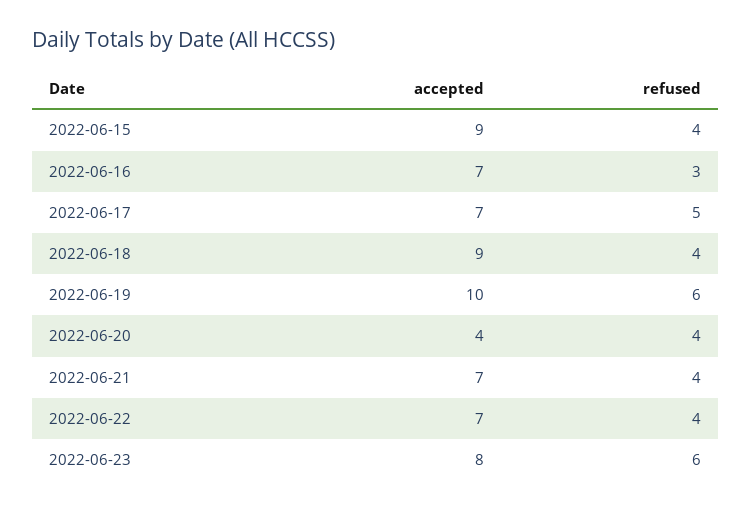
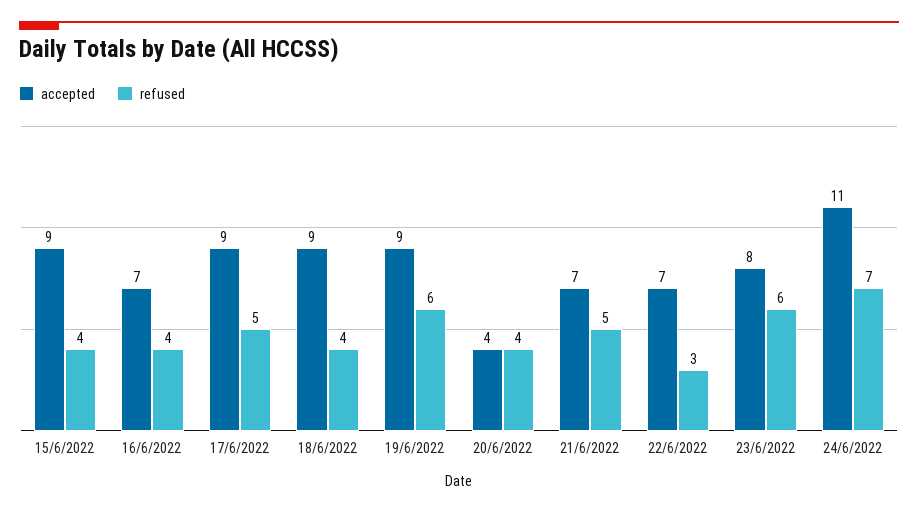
refused, 2022-06-16: 3 -> 4
accepted, 2022-06-17: 7 -> 9
accepted, 2022-06-19: 10 -> 9
refused, 2022-06-21: 4 -> 5
refused, 2022-06-22: 4 -> 3
accepted, 24/6/2022: none -> 11
refused, 24/6/2022: none -> 7

